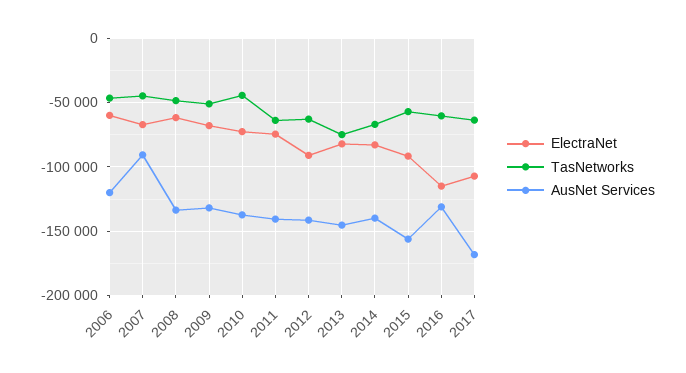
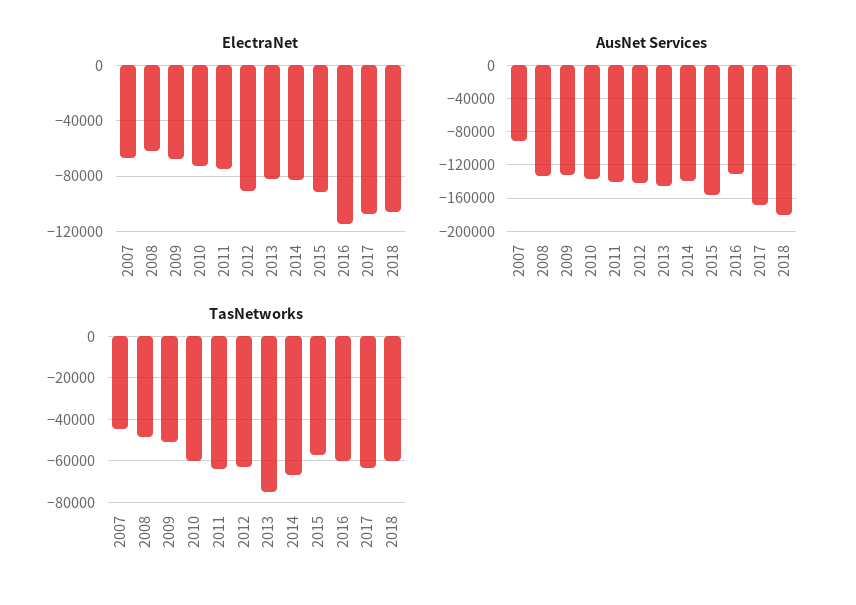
ElectraNet, 2006: -60000 -> none
TasNetworks, 2006: -45000 -> none
AusNet Services, 2006: -120000 -> none
TasNetworks, 2010: -45000 -> -60000
ElectraNet, 2018: none -> -105000
AusNet Services, 2018: none -> -180000
TasNetworks, 2018: none -> -60000

